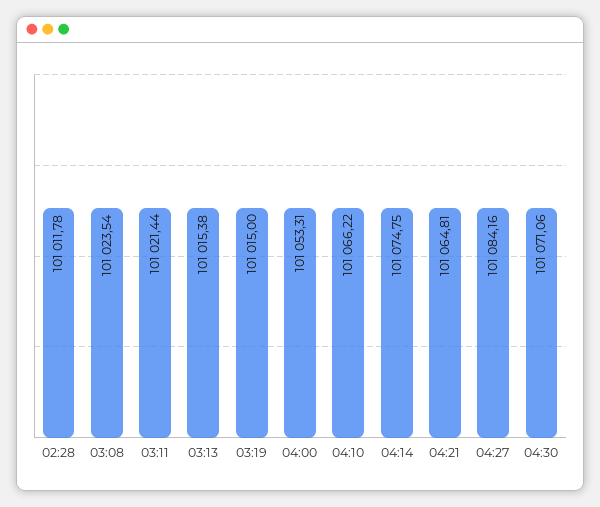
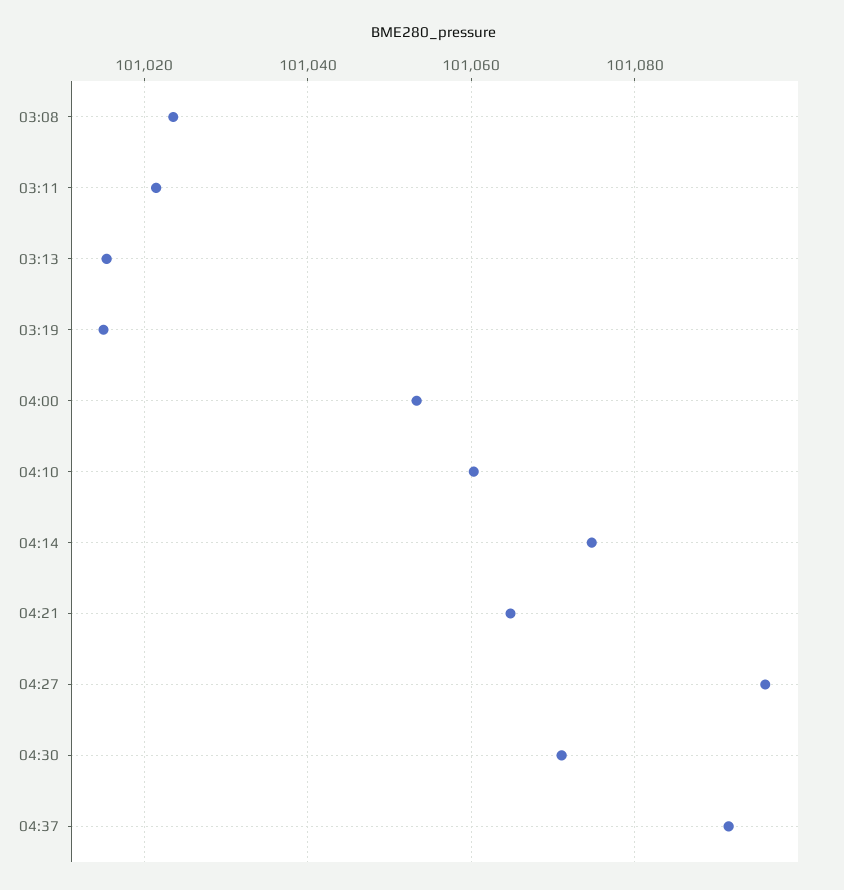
02:28: 101011.78 -> none
04:10: 101066.22 -> 101060
04:27: 101084.16 -> 101096
04:37: none -> 101092

